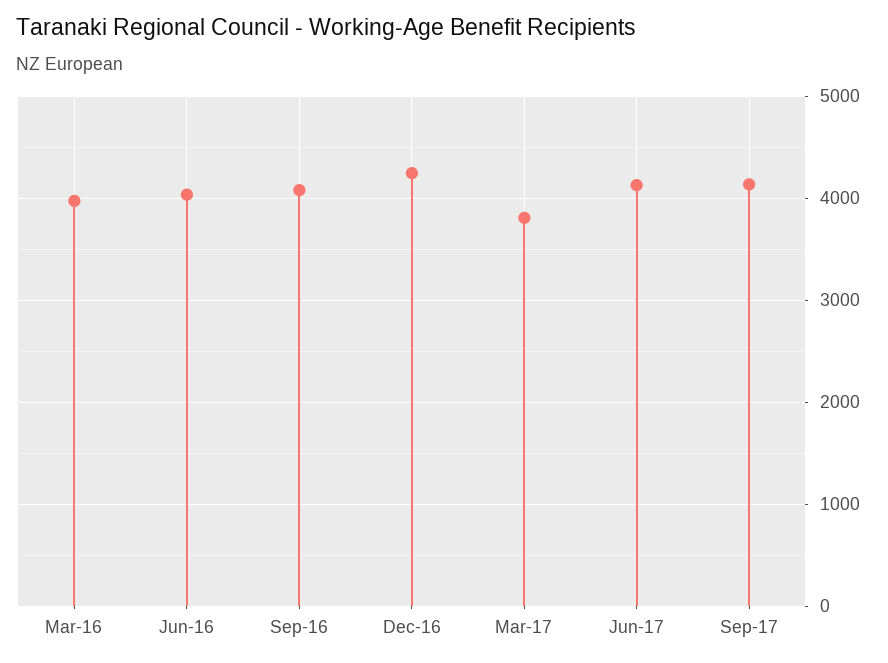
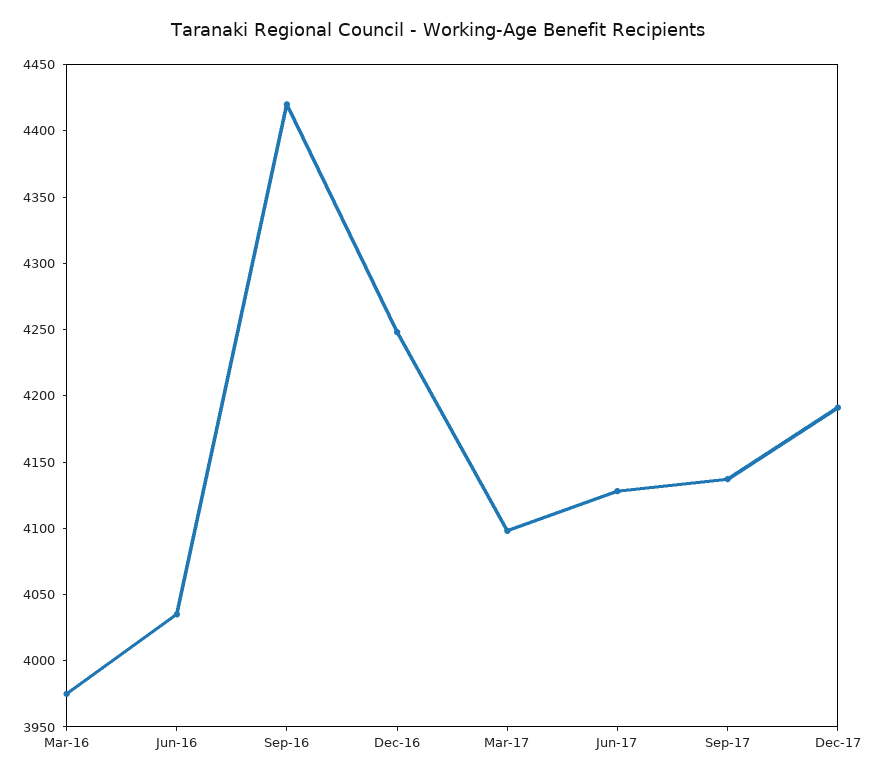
Sep-16: 4100 -> 4420
Mar-17: 3800 -> 4100
Dec-17: none -> 4190

